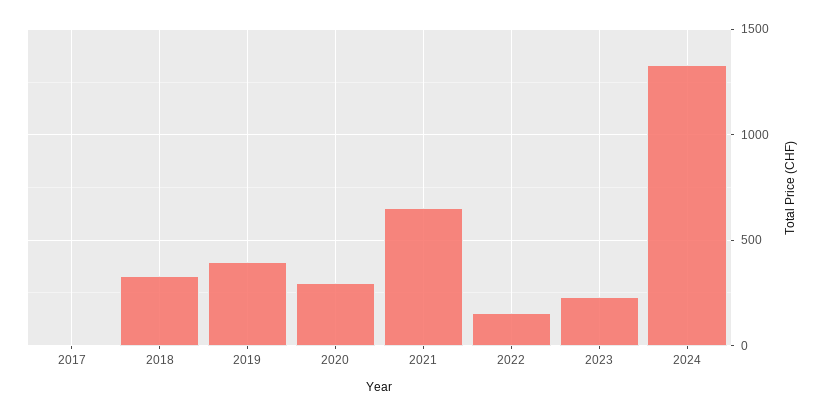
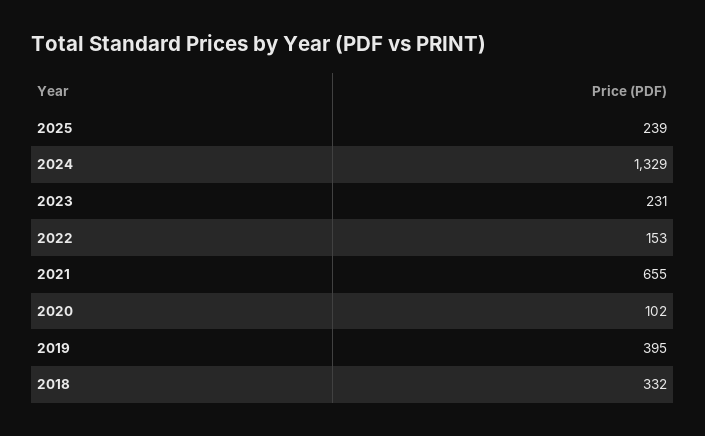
2017: 0 -> none
2020: 300 -> 102
2025: none -> 239

